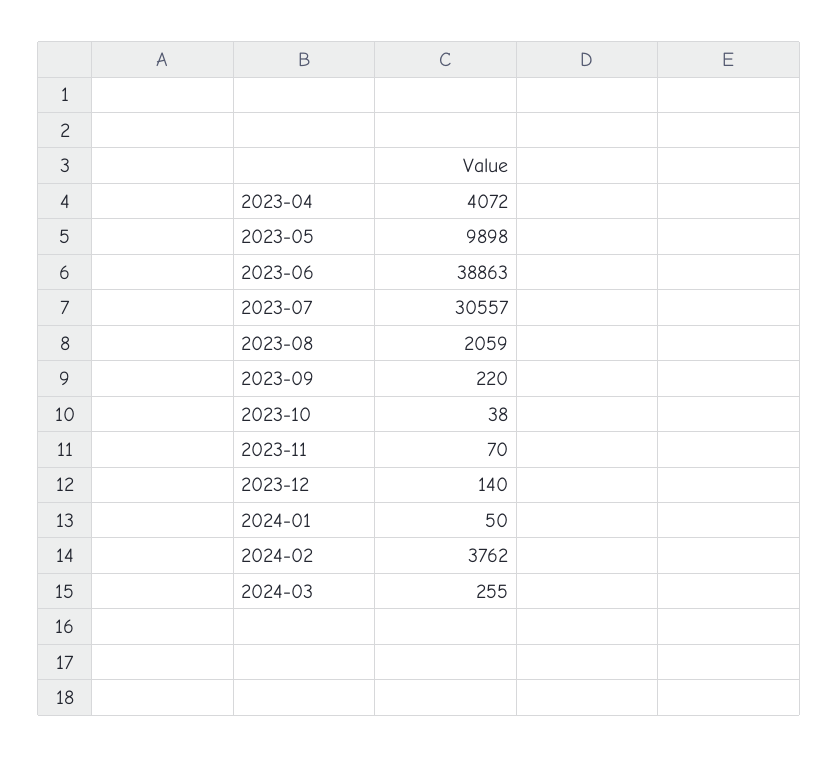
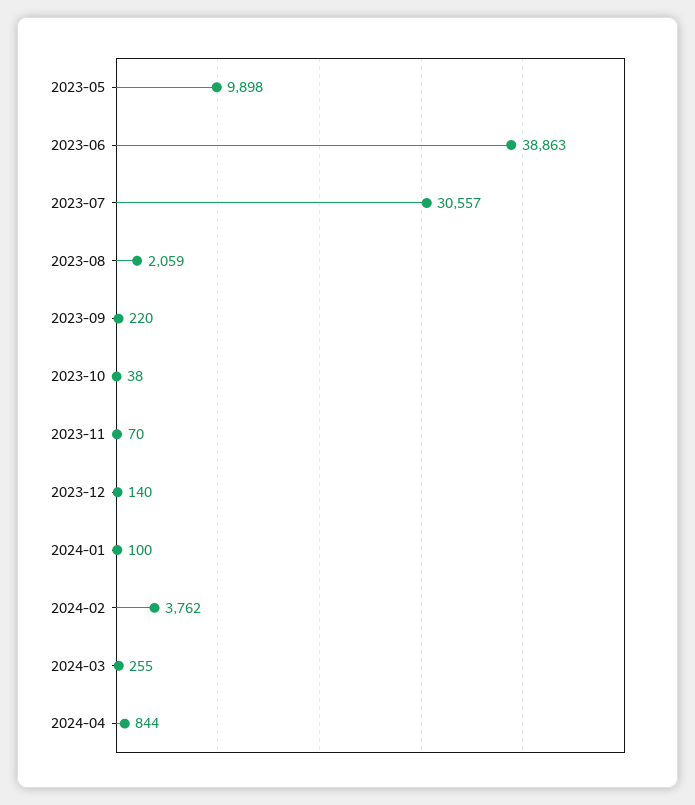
2023-04: 4072 -> none
2024-01: 50 -> 100
2024-04: none -> 844

